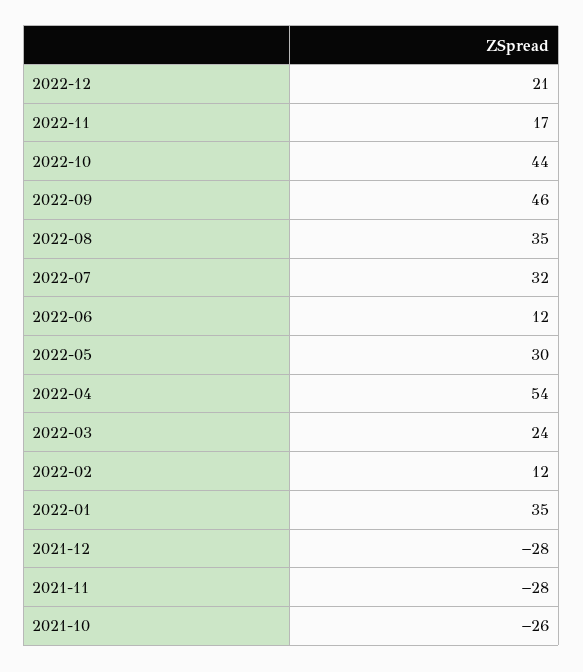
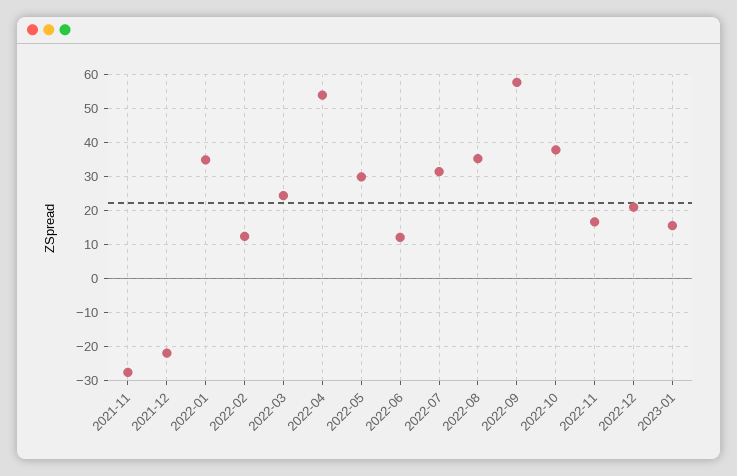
2022-10: 44 -> 38
2022-09: 46 -> 58
2021-12: -28 -> -22
2021-10: -26 -> none
2023-01: none -> 16

